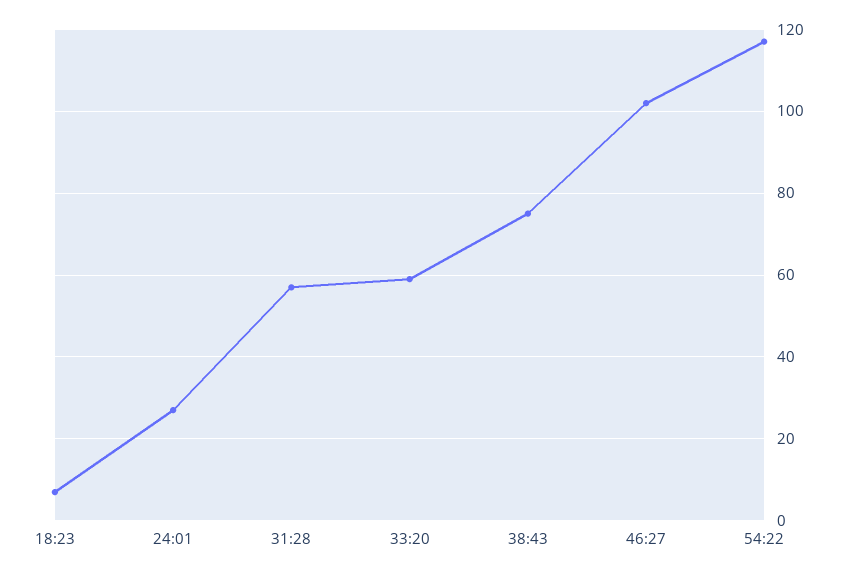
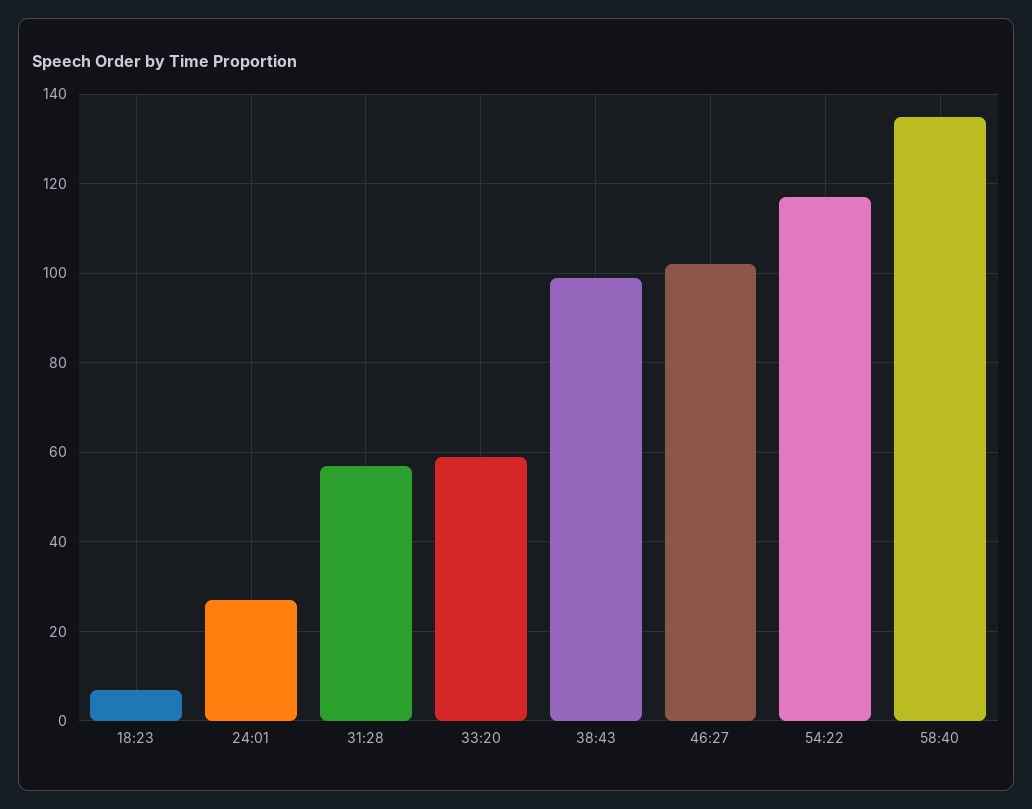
38:43: 75 -> 100
58:40: none -> 135

